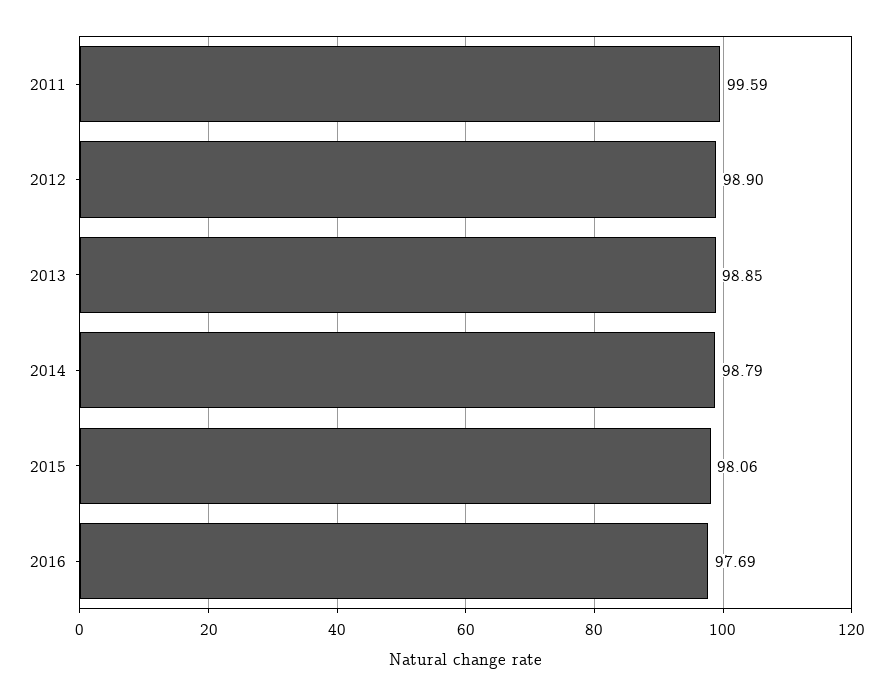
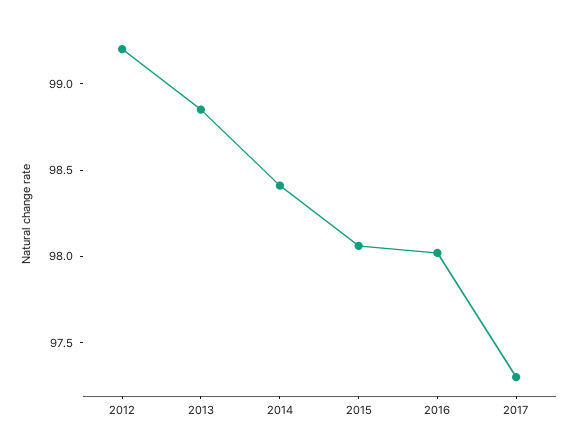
2011: 99.59 -> none
2012: 98.9 -> 99.2
2014: 98.79 -> 98.4
2016: 97.69 -> 98
2017: none -> 97.3

